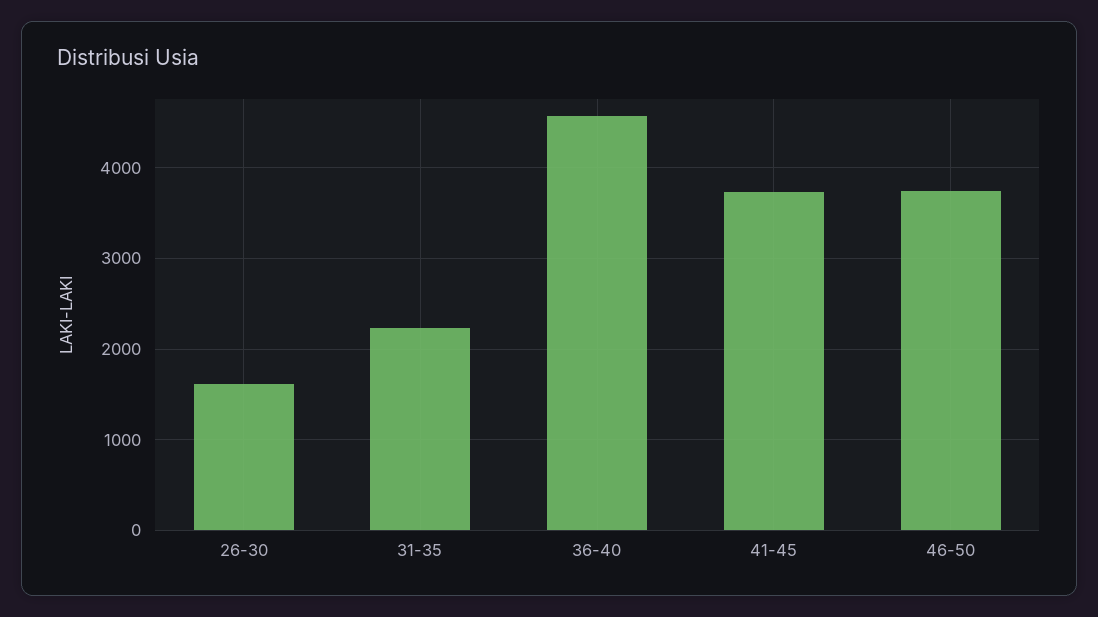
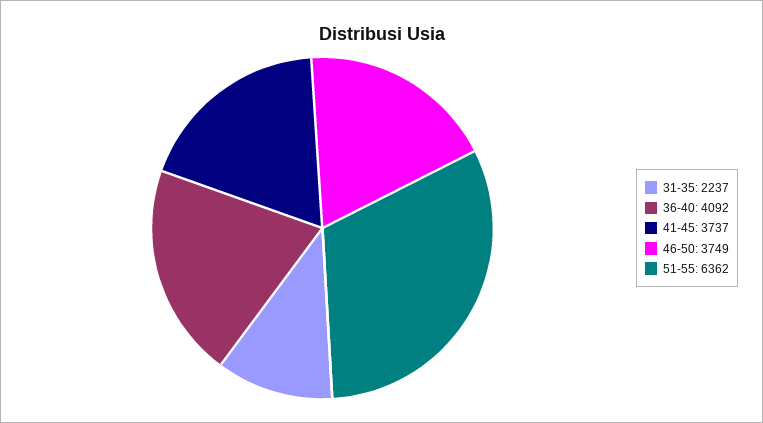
26-30: 1600 -> none
36-40: 4600 -> 4092
51-55: none -> 6362

